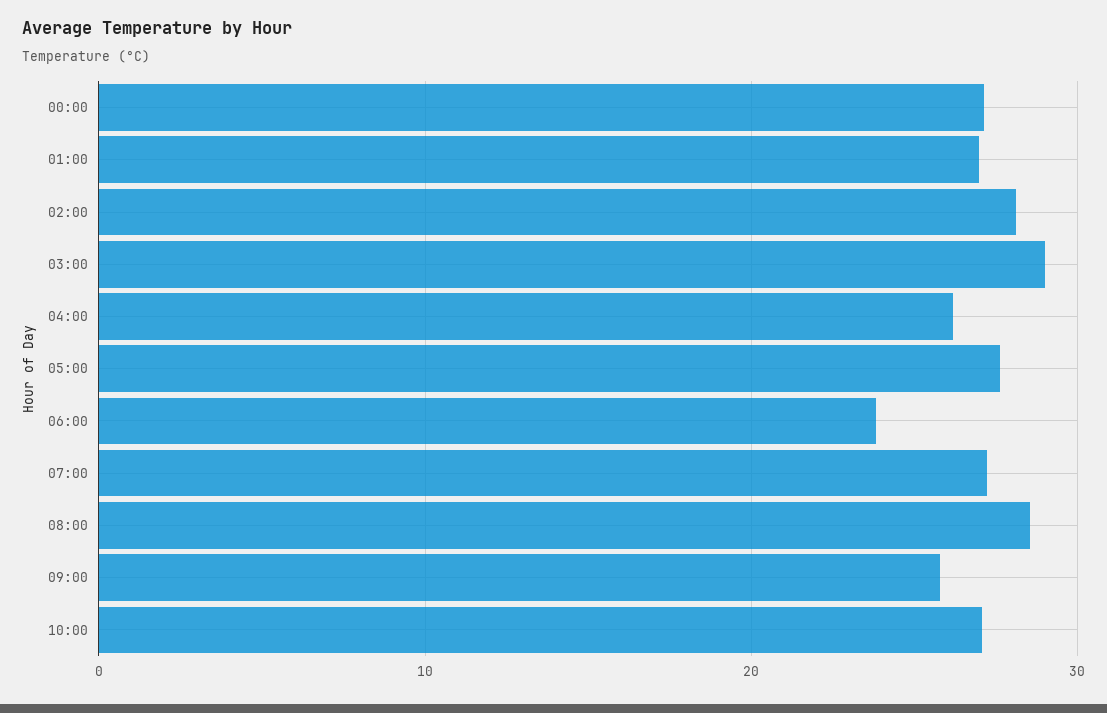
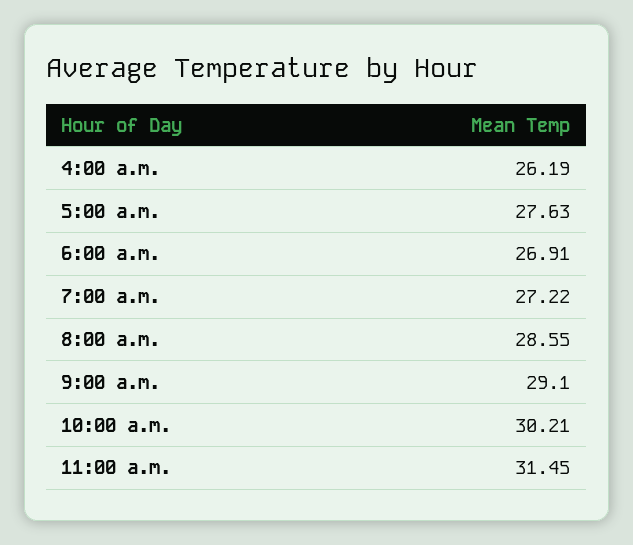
00:00: 27 -> none
01:00: 27 -> none
02:00: 28 -> none
03:00: 29 -> none
06:00: 24 -> 26.91
09:00: 26 -> 29.1
10:00: 27 -> 30.21
11:00 a.m.: none -> 31.45

